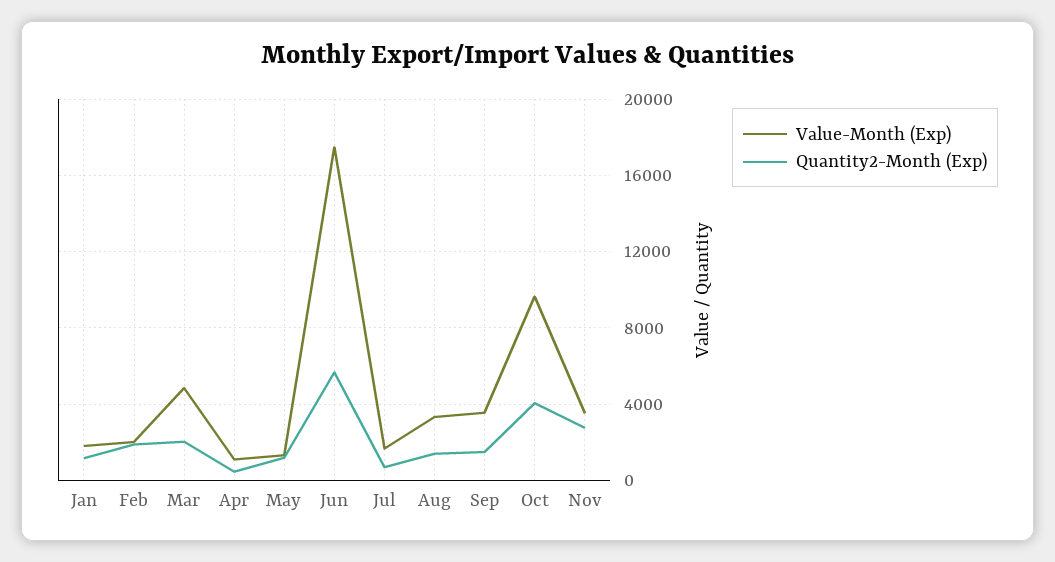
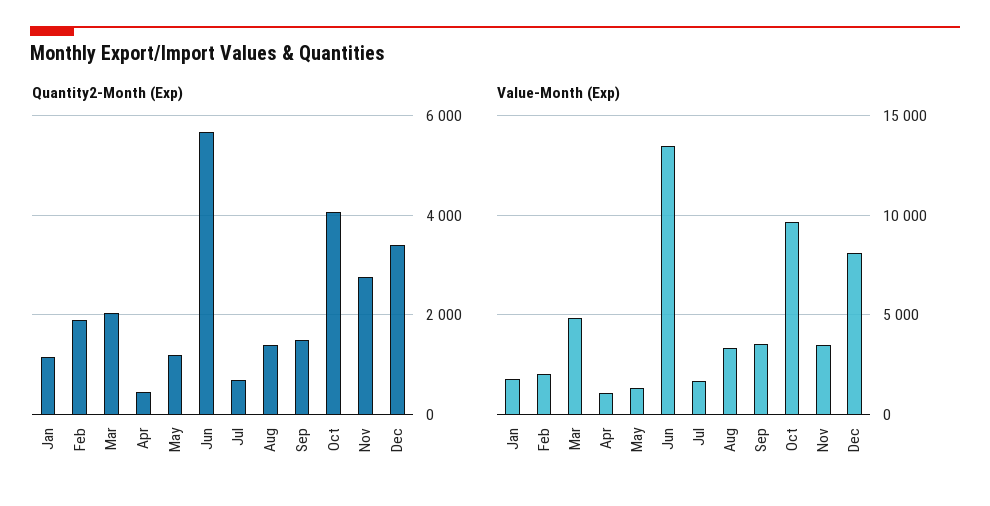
Value-Month (Exp), Jun: 17500 -> 13500
Quantity2-Month (Exp), Dec: none -> 3400
Value-Month (Exp), Dec: none -> 8000

